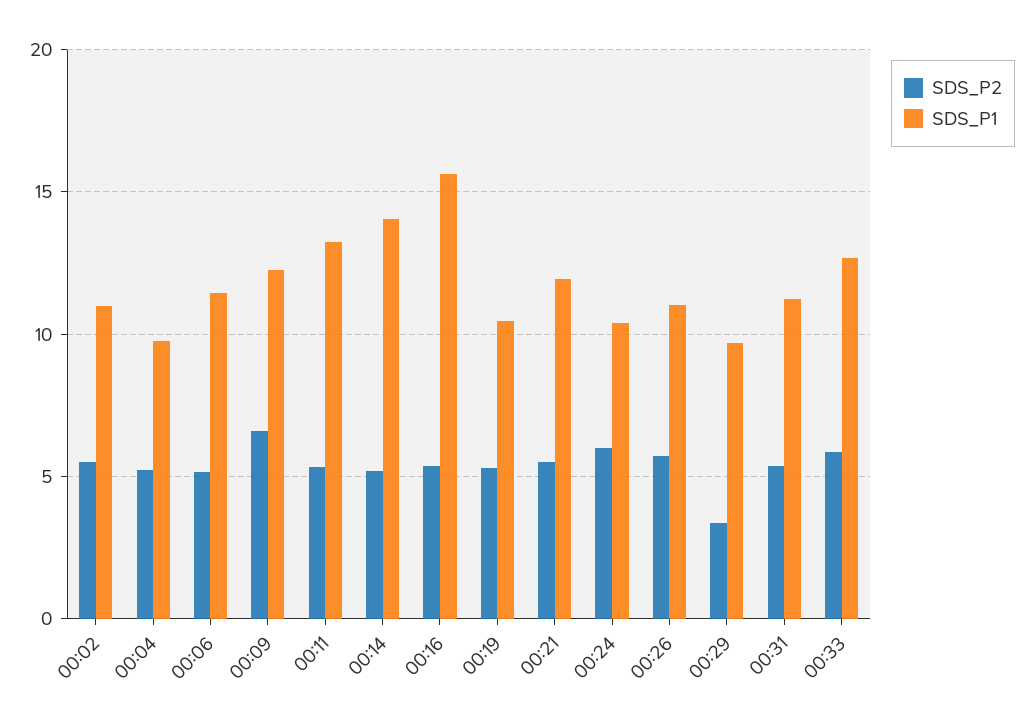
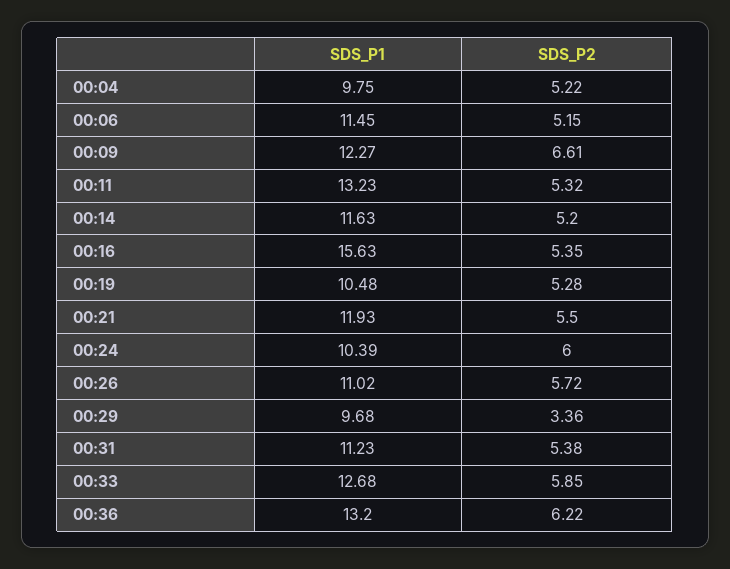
SDS_P2, 00:02: 5.5 -> none
SDS_P1, 00:02: 11 -> none
SDS_P1, 00:14: 14 -> 11.63
SDS_P1, 00:36: none -> 13.2
SDS_P2, 00:36: none -> 6.22

